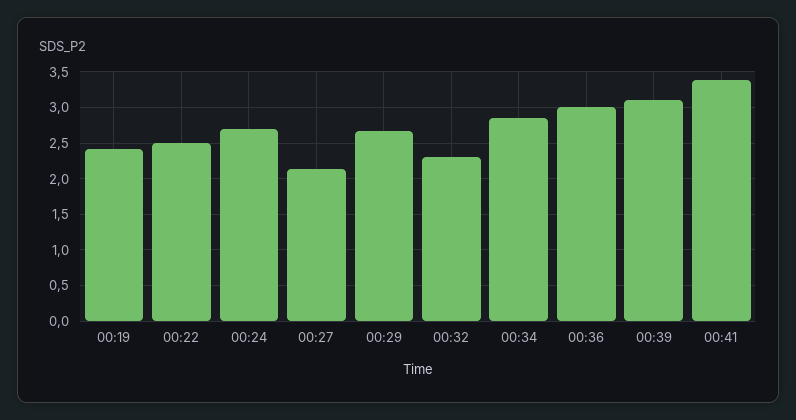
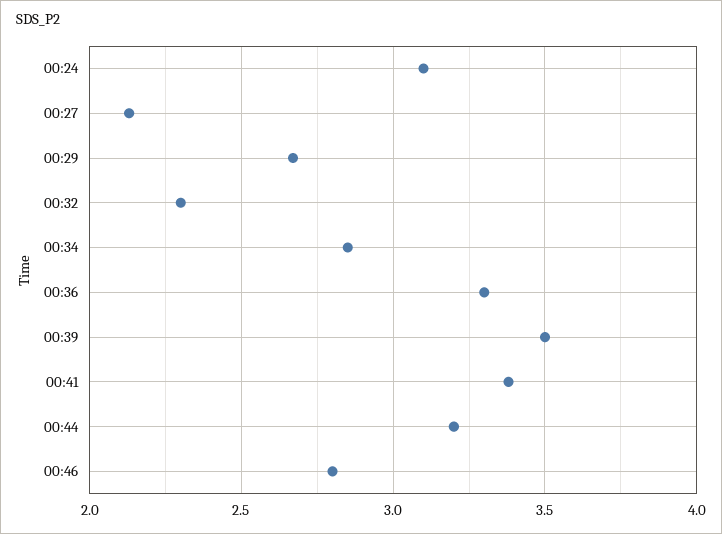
00:19: 2.4 -> none
00:22: 2.5 -> none
00:24: 2.7 -> 3.1
00:36: 3 -> 3.3
00:39: 3.1 -> 3.5
00:44: none -> 3.2
00:46: none -> 2.8

